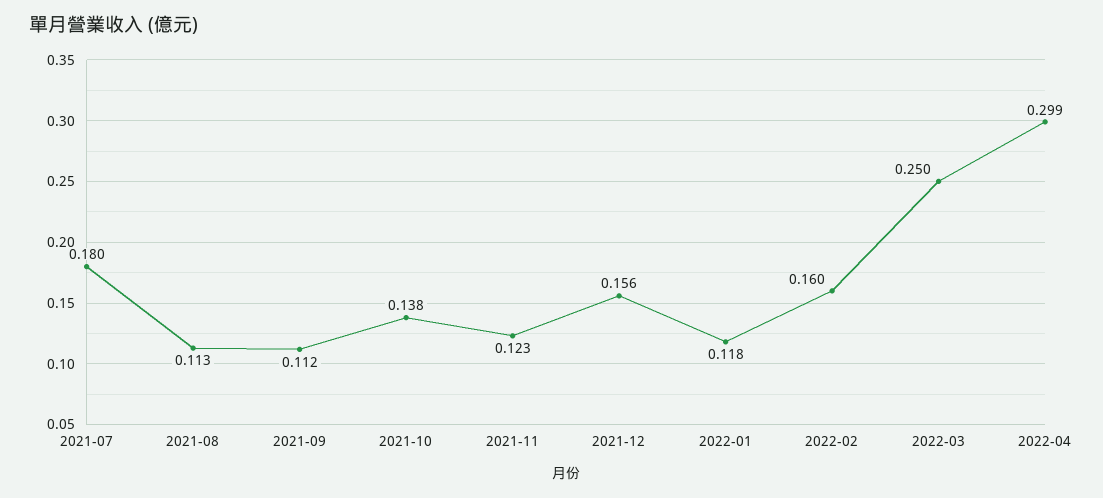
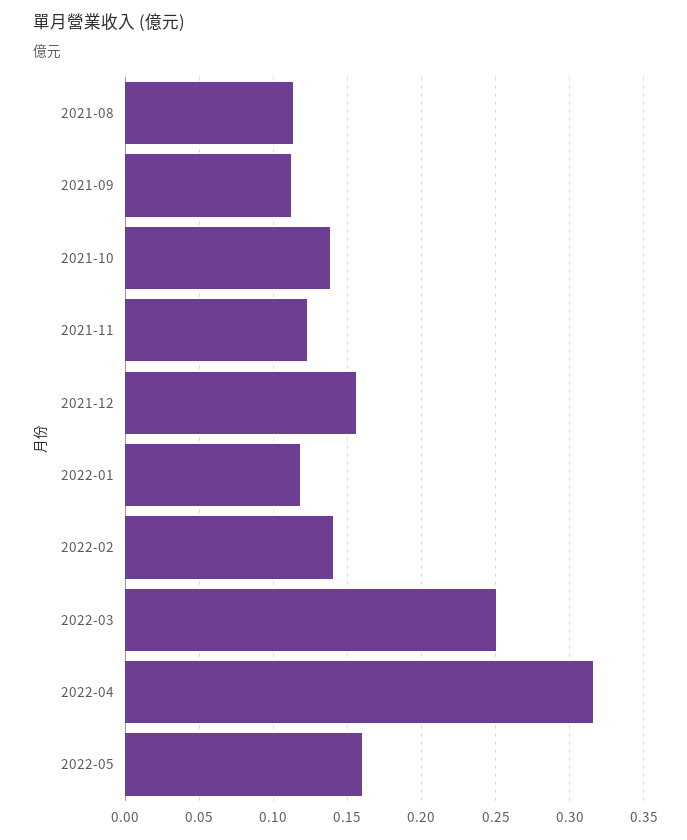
2021-07: 0.18 -> none
2022-02: 0.16 -> 0.14
2022-04: 0.299 -> 0.315
2022-05: none -> 0.16

